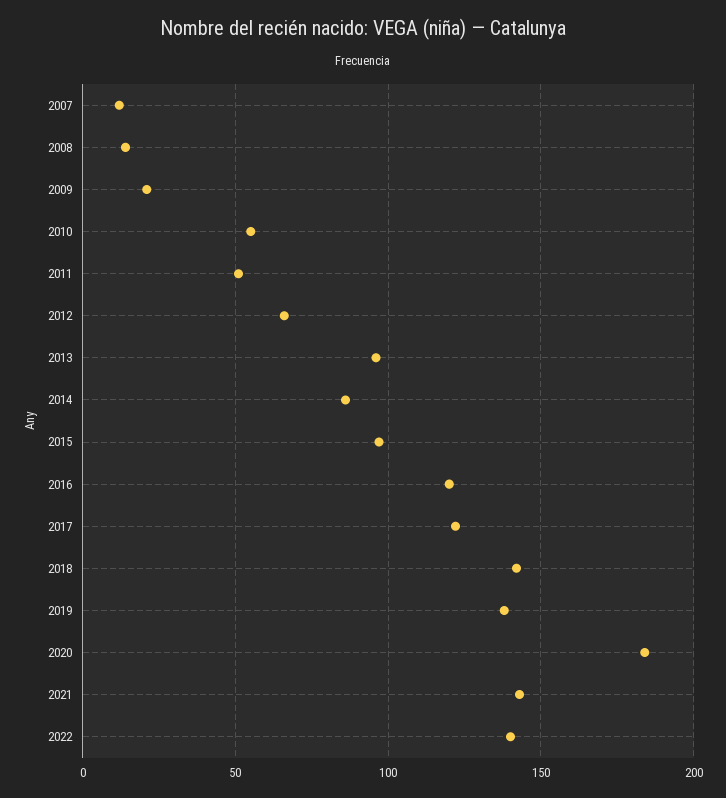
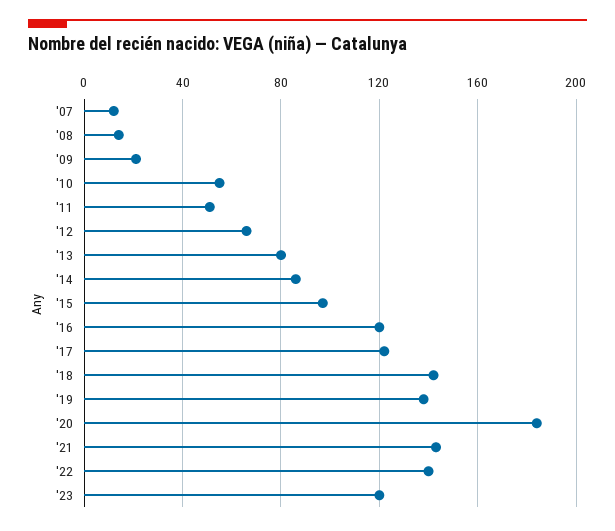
2013: 95 -> 80
'23: none -> 120

